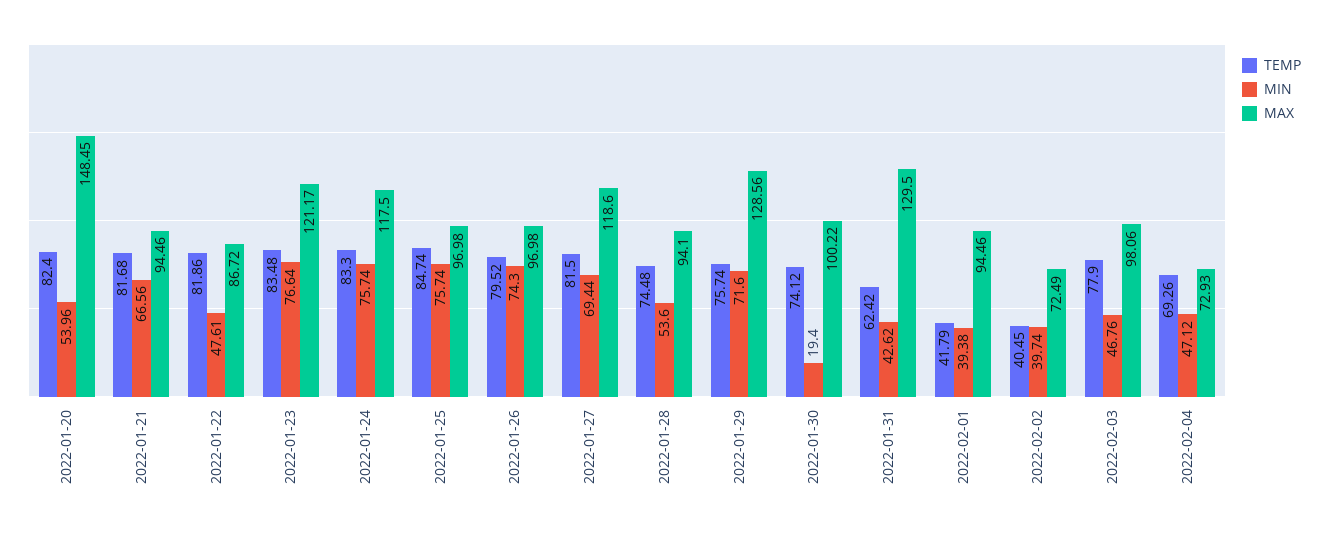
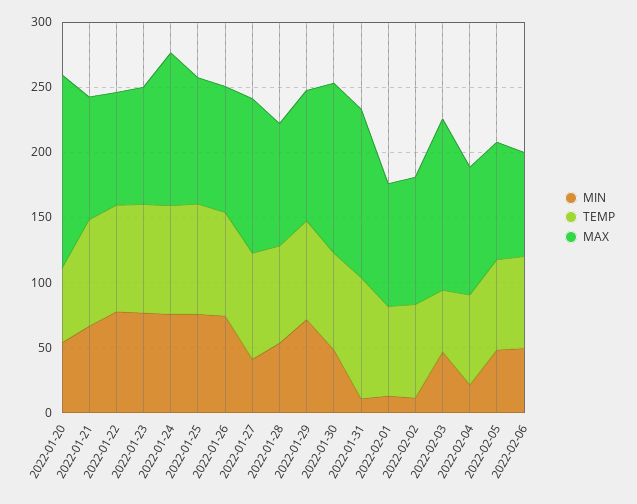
TEMP, 2022-01-20: 82.4 -> 60
MIN, 2022-01-22: 47.61 -> 80
MAX, 2022-01-23: 121.17 -> 90
MIN, 2022-01-27: 69.44 -> 40
MAX, 2022-01-29: 128.56 -> 100
MIN, 2022-01-30: 19.4 -> 50
MAX, 2022-01-30: 100.22 -> 130
TEMP, 2022-01-31: 62.42 -> 90
MIN, 2022-01-31: 42.62 -> 10
TEMP, 2022-02-01: 41.79 -> 70
MIN, 2022-02-01: 39.38 -> 10
TEMP, 2022-02-02: 40.45 -> 70
MIN, 2022-02-02: 39.74 -> 10
MAX, 2022-02-02: 72.49 -> 100
TEMP, 2022-02-03: 77.9 -> 50
MAX, 2022-02-03: 98.06 -> 130
MIN, 2022-02-04: 47.12 -> 20
MAX, 2022-02-04: 72.93 -> 100
MIN, 2022-02-05: none -> 50
TEMP, 2022-02-05: none -> 70
MAX, 2022-02-05: none -> 90
MIN, 2022-02-06: none -> 50
TEMP, 2022-02-06: none -> 70
MAX, 2022-02-06: none -> 80

